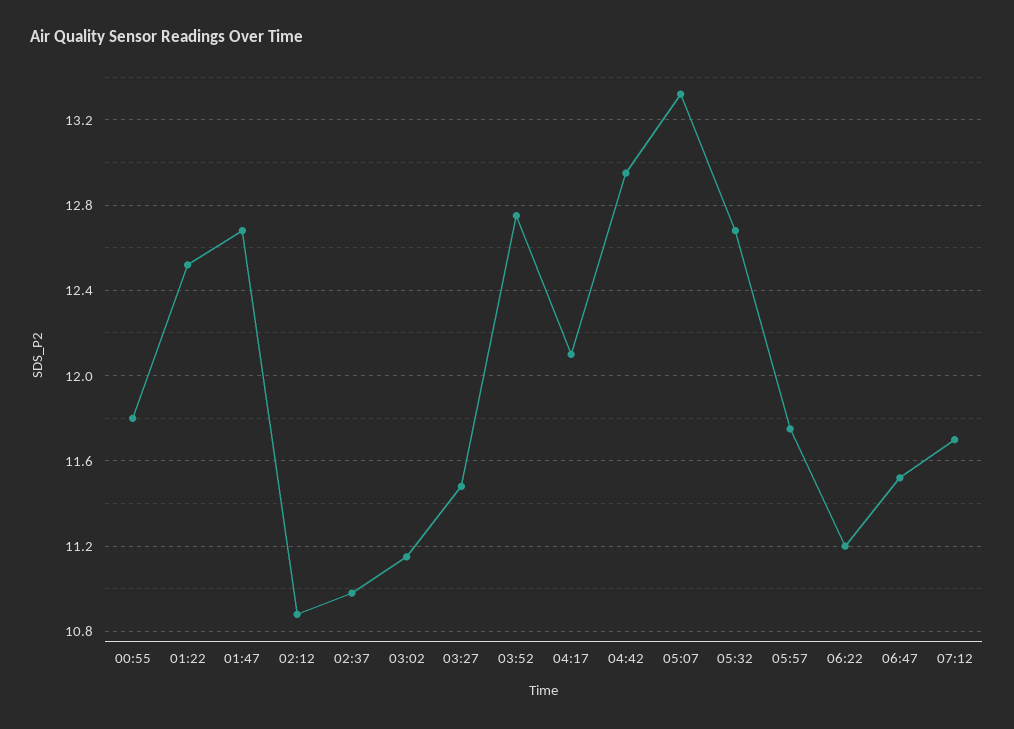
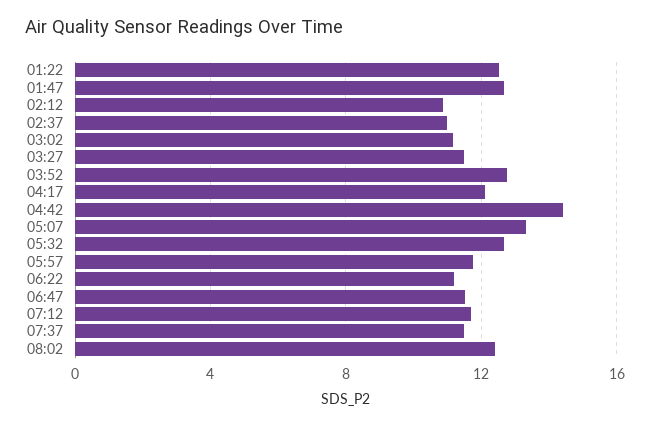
00:55: 11.8 -> none
04:42: 12.95 -> 14.5
07:37: none -> 11.5
08:02: none -> 12.5

